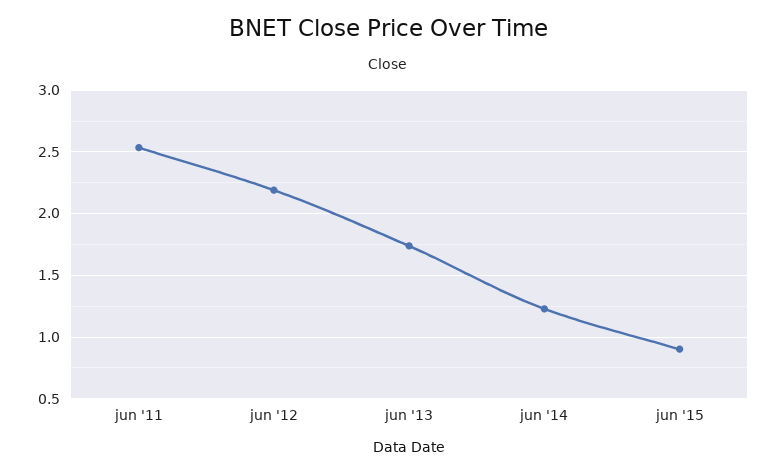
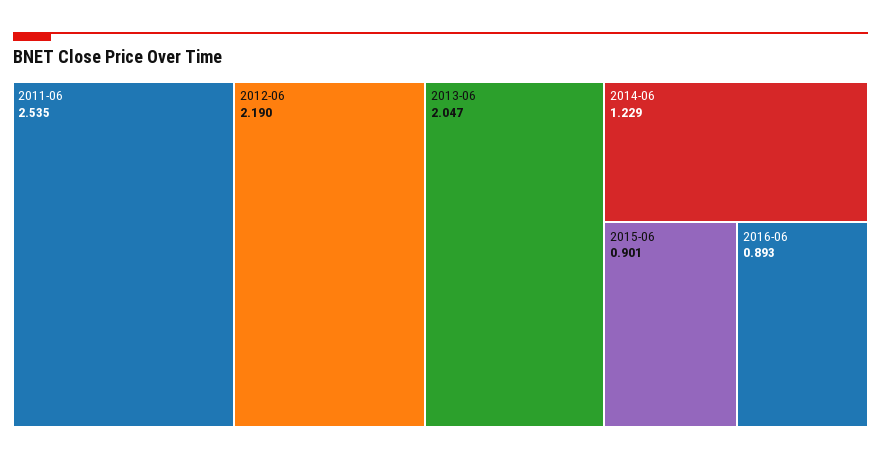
jun '13: 1.75 -> 2.047
2016-06: none -> 0.893

